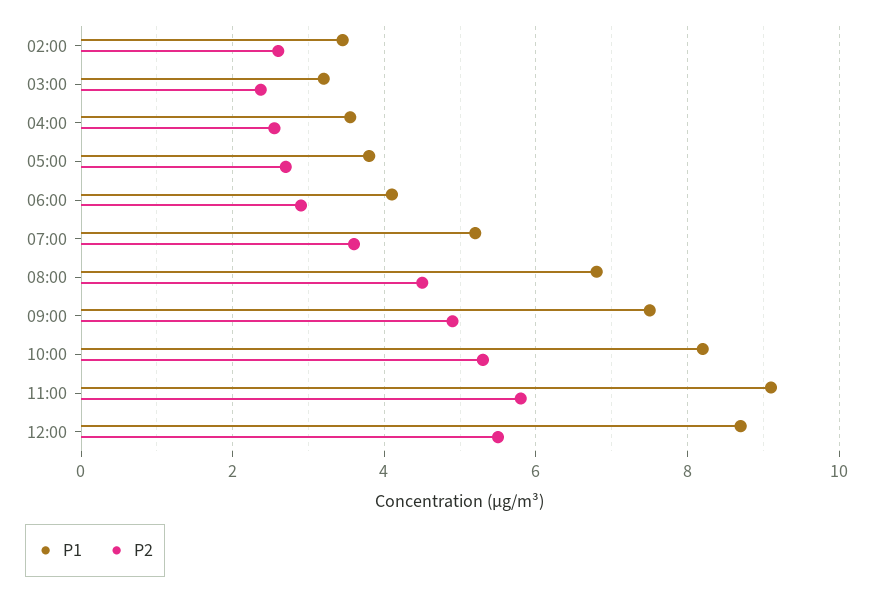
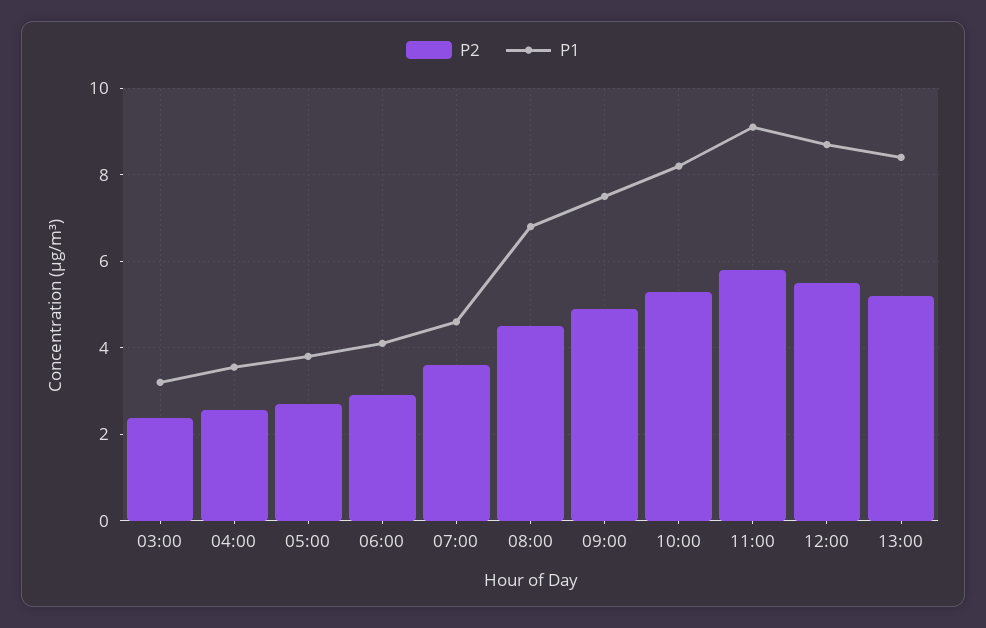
P1, 02:00: 3.4 -> none
P2, 02:00: 2.6 -> none
P1, 07:00: 5.2 -> 4.6
P2, 13:00: none -> 5.2
P1, 13:00: none -> 8.4

